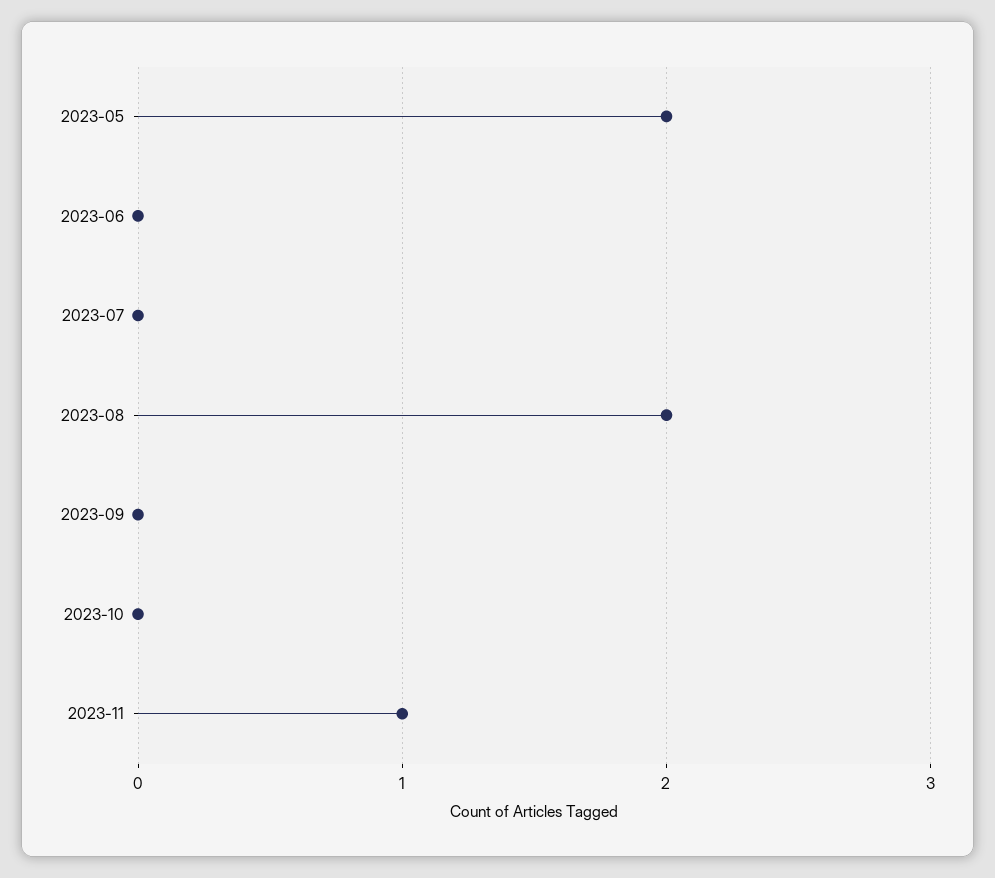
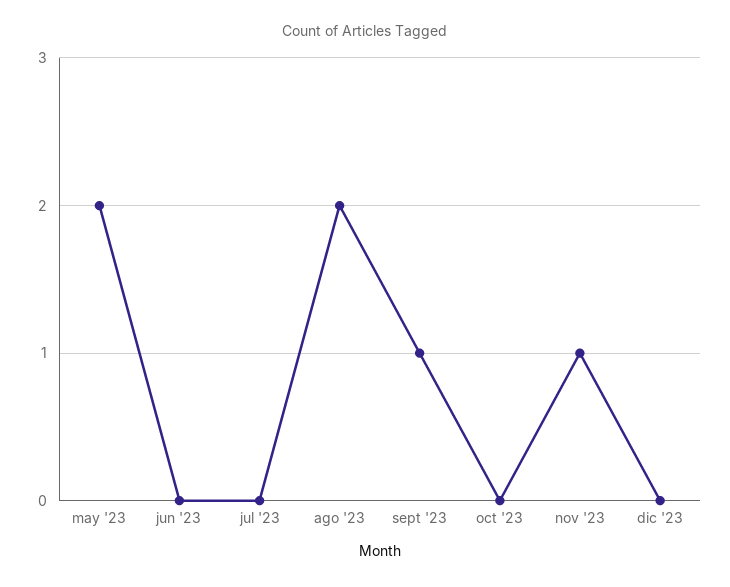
2023-09: 0 -> 1
dic '23: none -> 0

